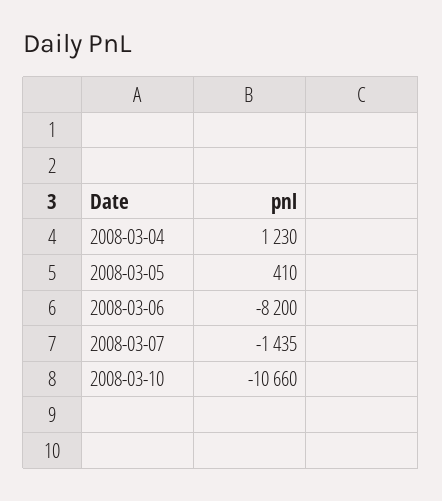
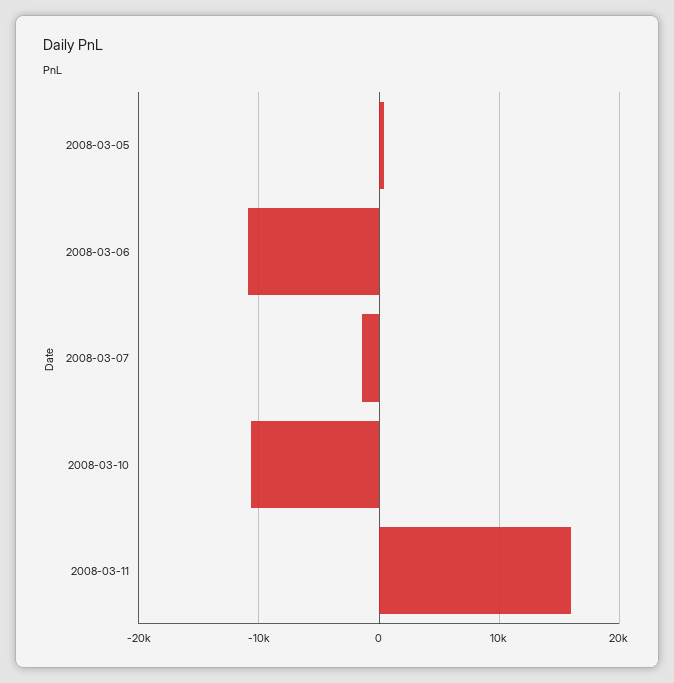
2008-03-04: 1230 -> none
2008-03-06: -8200 -> -11000
2008-03-11: none -> 16000

